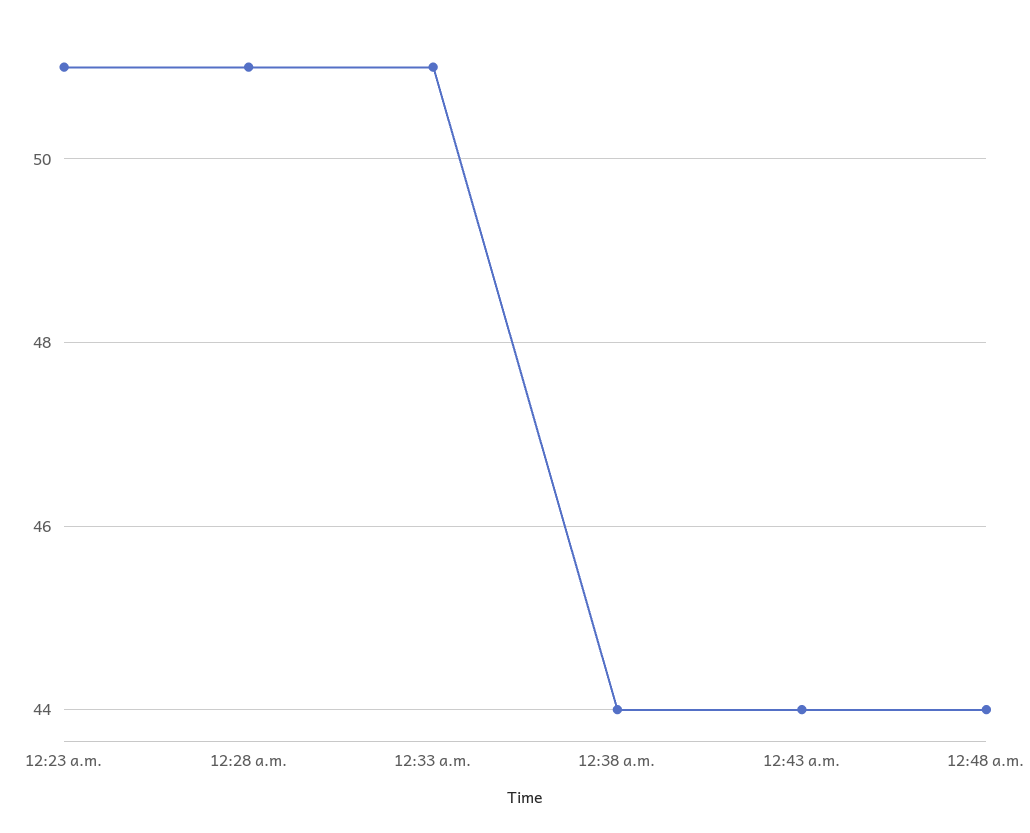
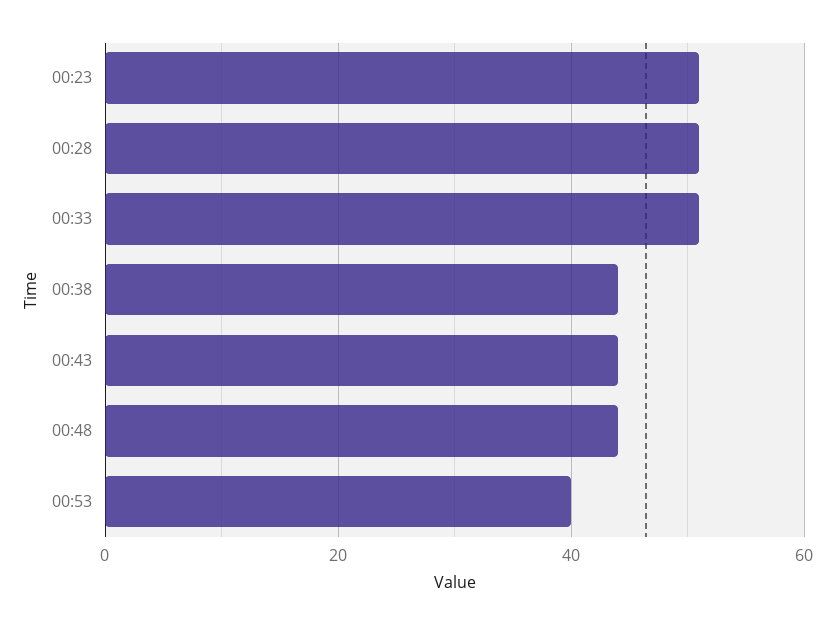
00:53: none -> 40

